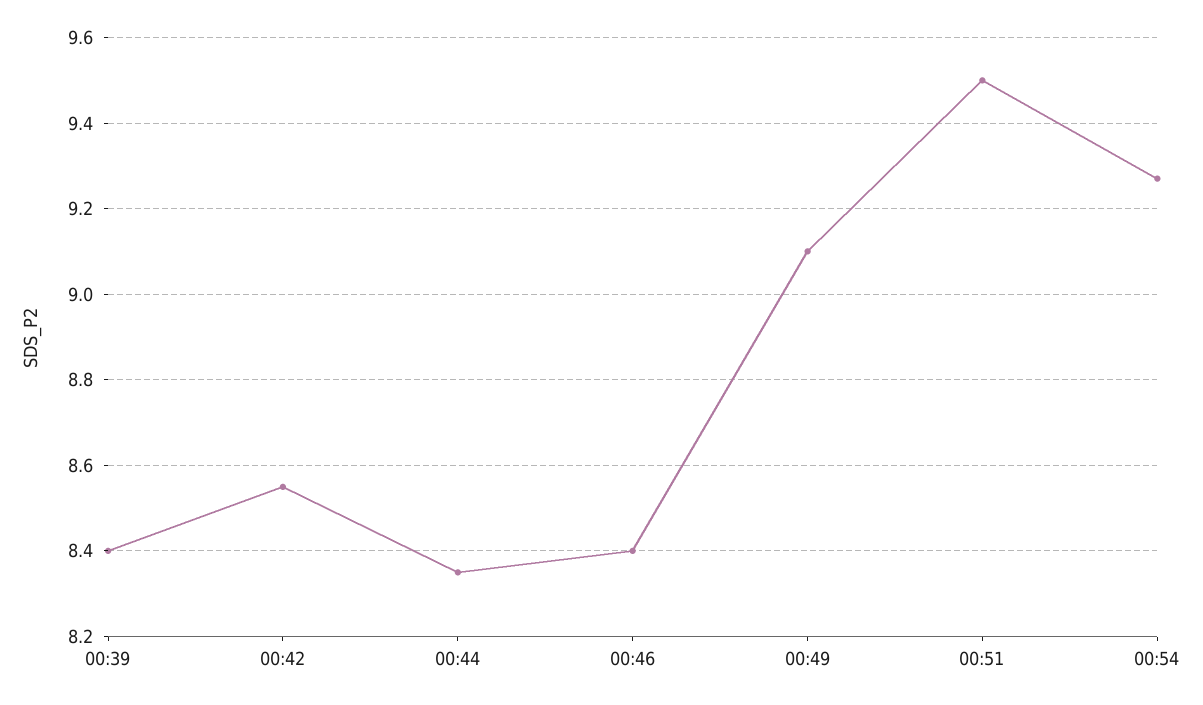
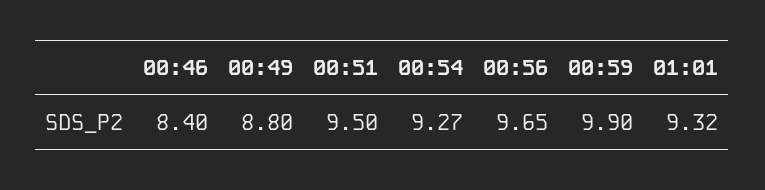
00:39: 8.4 -> none
00:42: 8.55 -> none
00:44: 8.35 -> none
00:49: 9.1 -> 8.8
00:56: none -> 9.65
00:59: none -> 9.9
01:01: none -> 9.32

